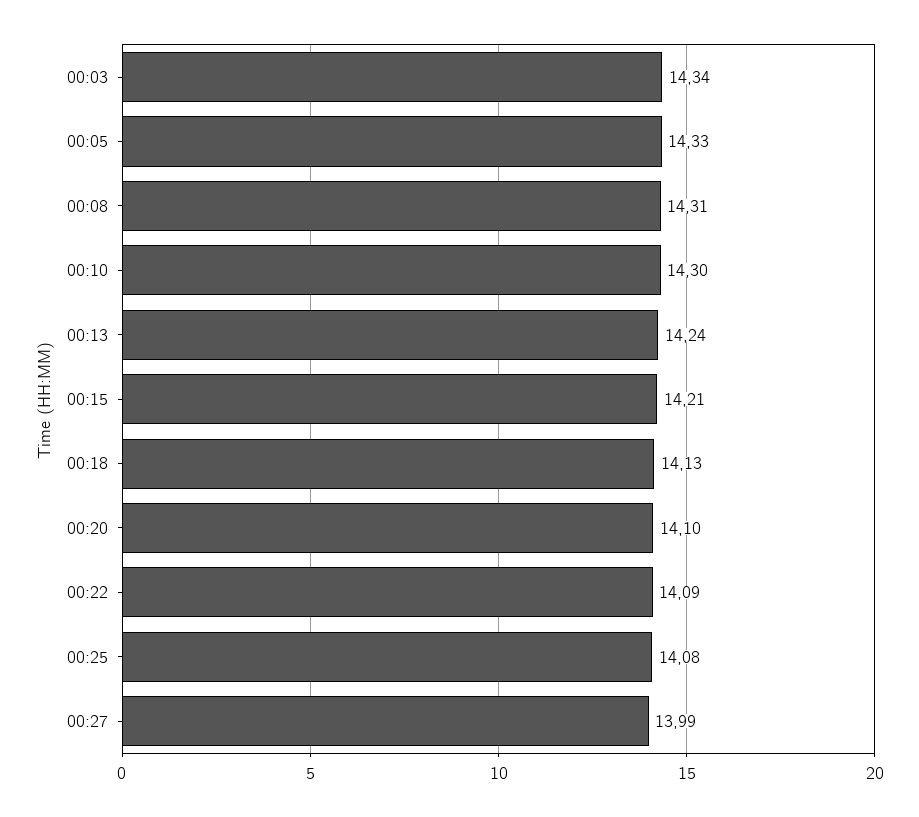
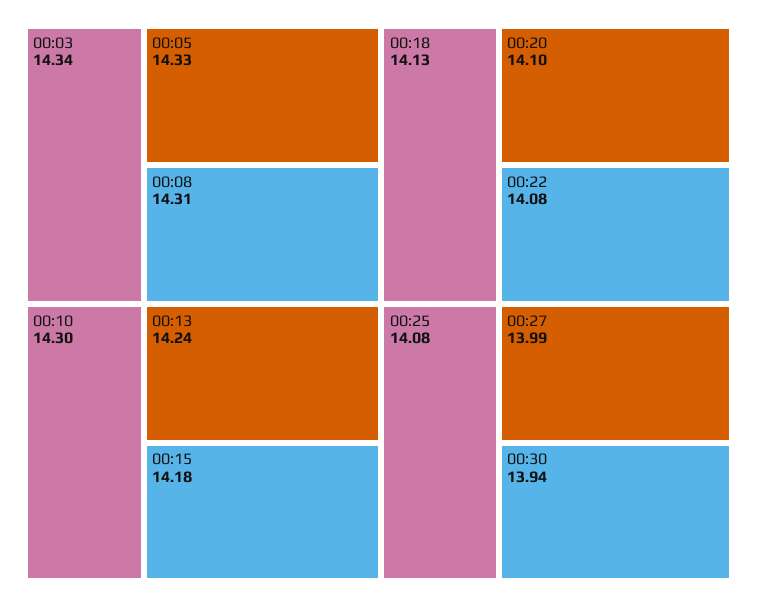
00:15: 14.21 -> 14.18
00:22: 14.09 -> 14.08
00:30: none -> 13.94

